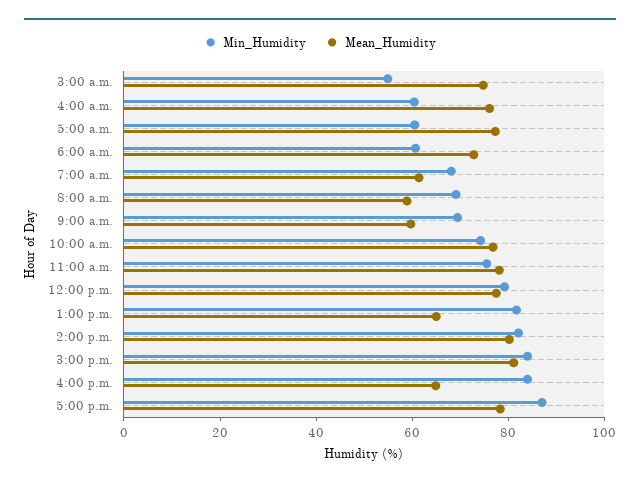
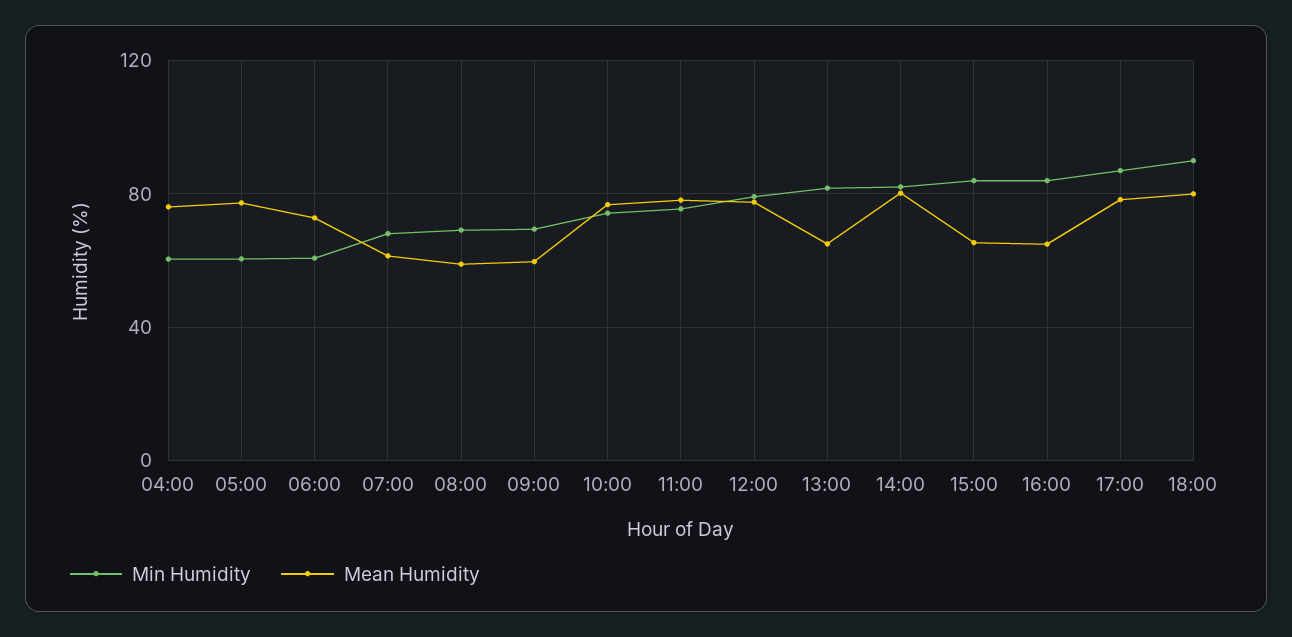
Min_Humidity, 3:00 a.m.: 55 -> none
Mean_Humidity, 3:00 a.m.: 75 -> none
Mean_Humidity, 3:00 p.m.: 80 -> 65
Min_Humidity, 18:00: none -> 90
Mean_Humidity, 18:00: none -> 80

